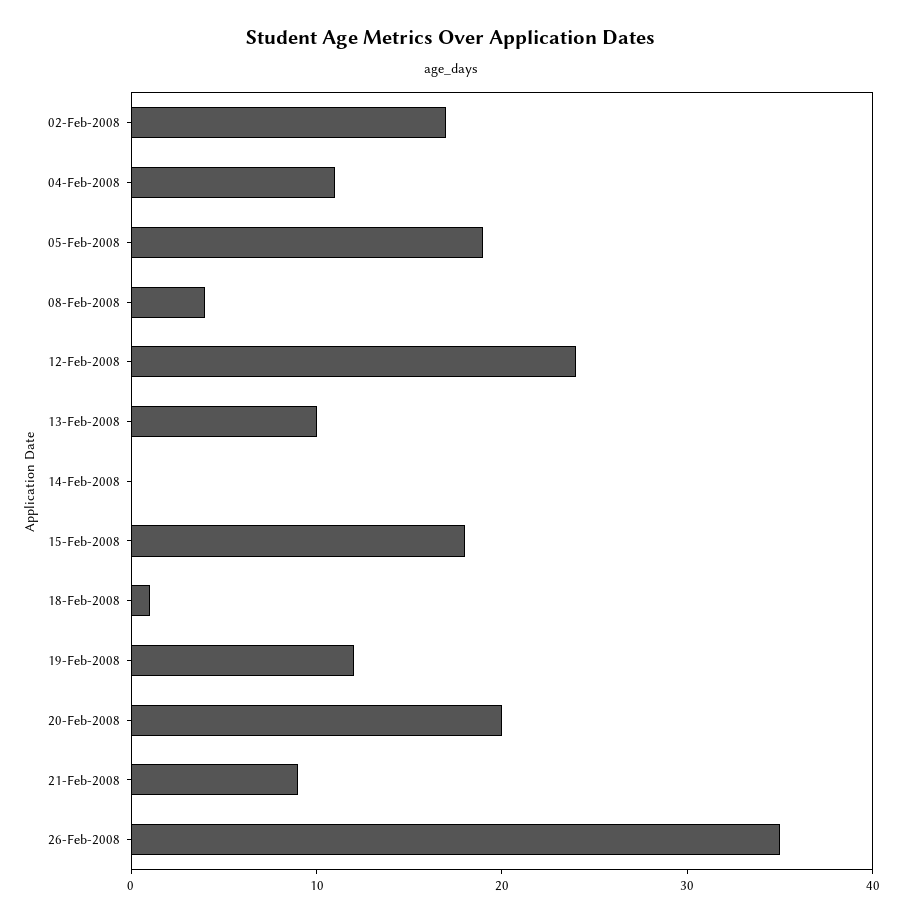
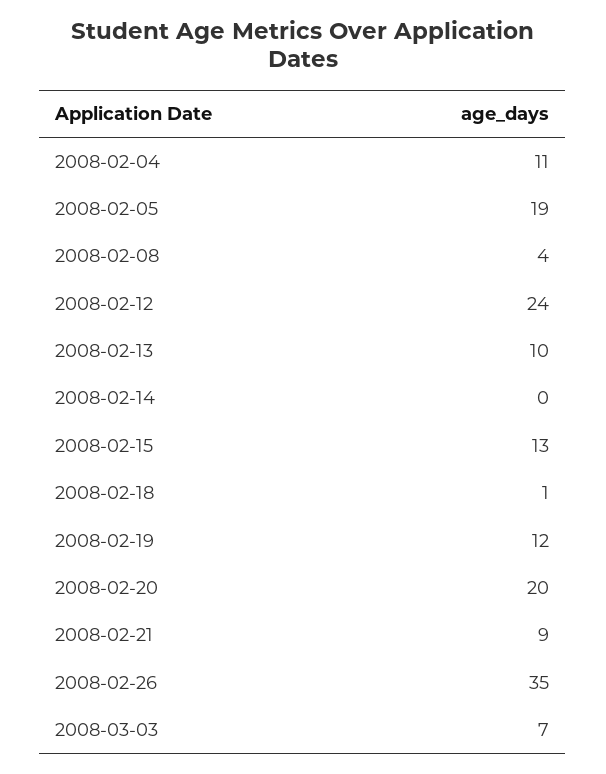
02-Feb-2008: 17 -> none
15-Feb-2008: 18 -> 13
2008-03-03: none -> 7

